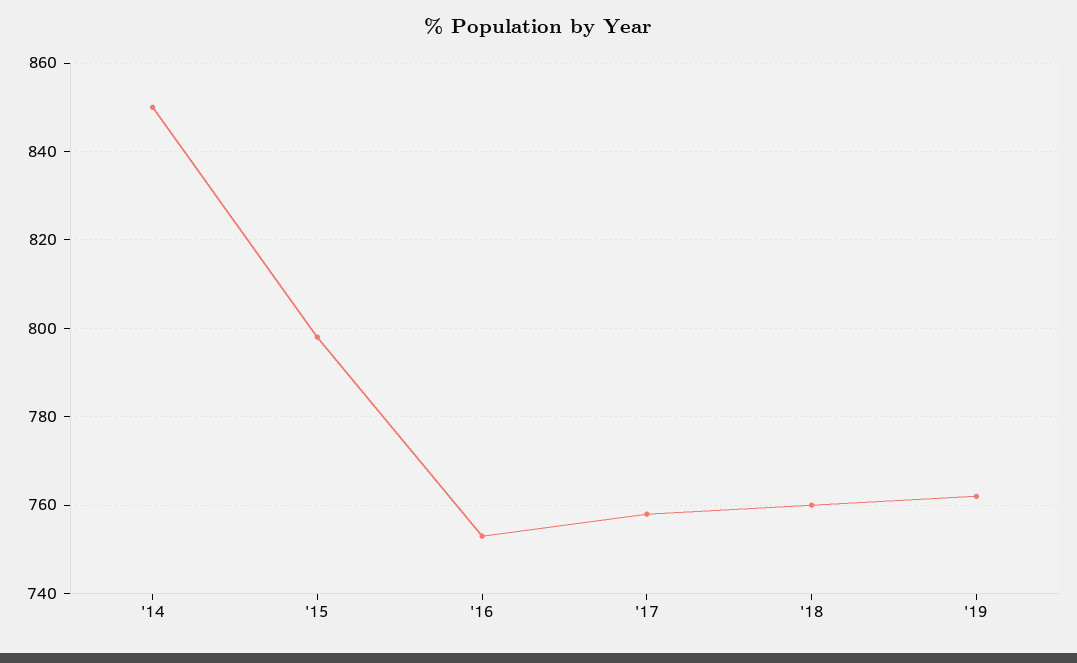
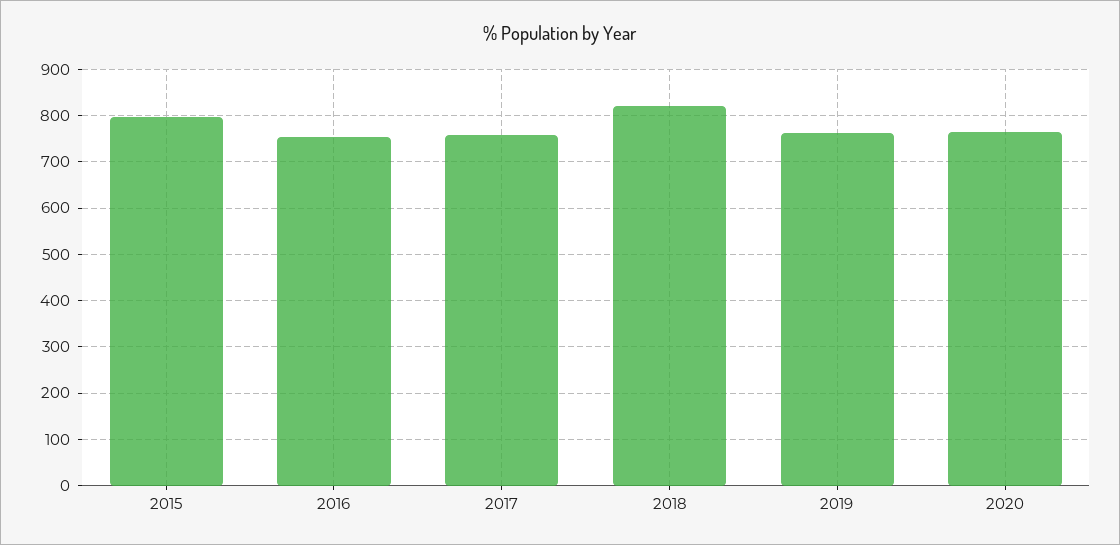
'14: 850 -> none
'18: 760 -> 820
2020: none -> 760

